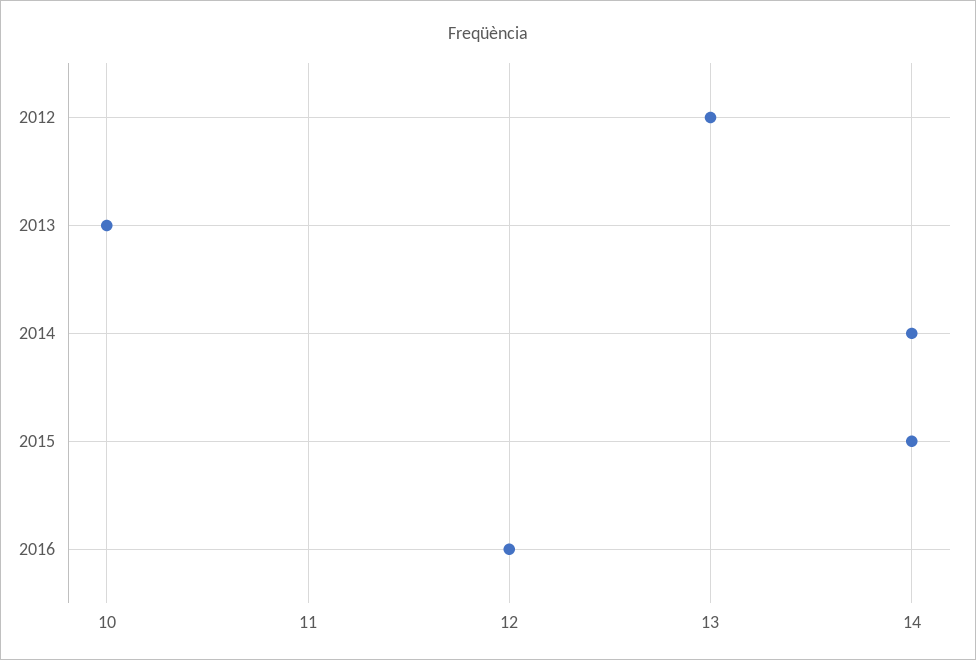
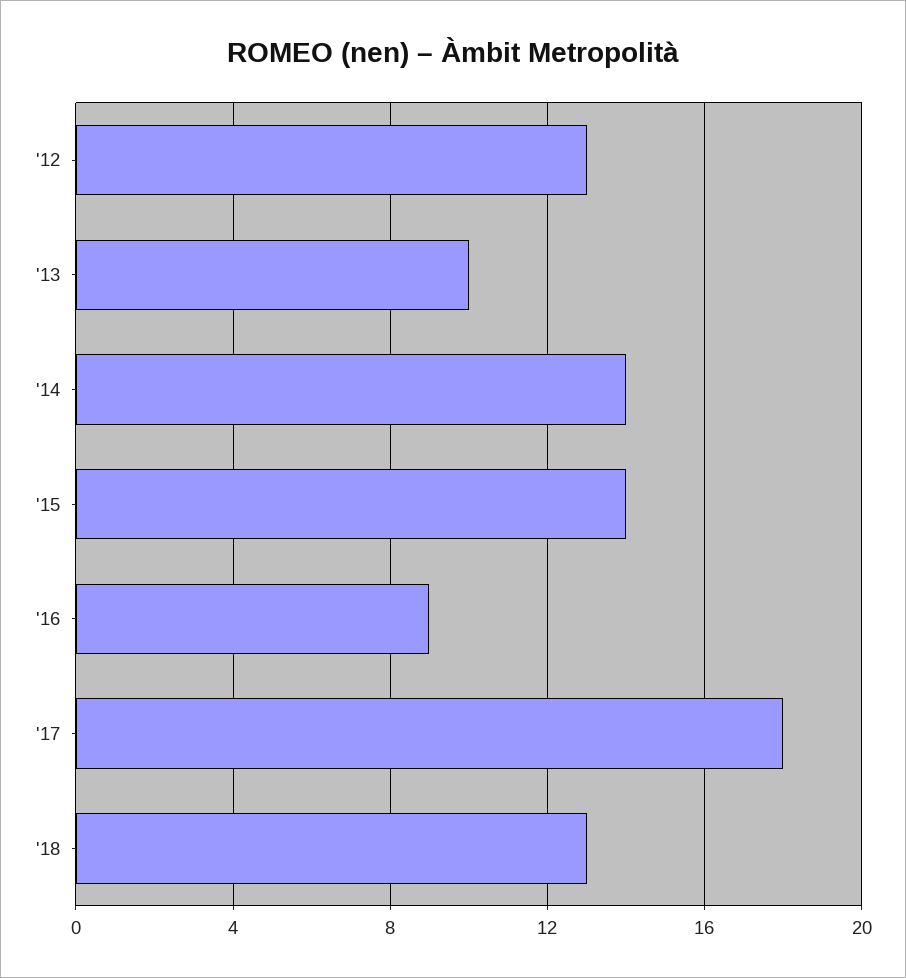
2016: 12 -> 9
'17: none -> 18
'18: none -> 13

